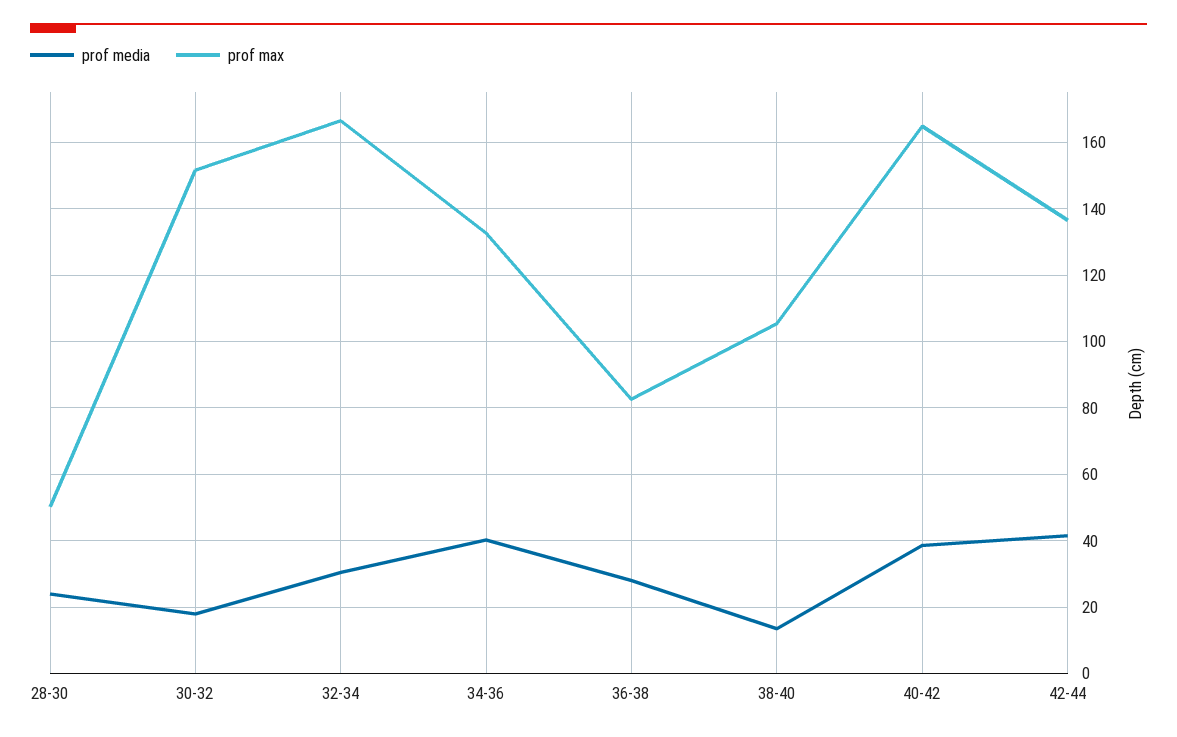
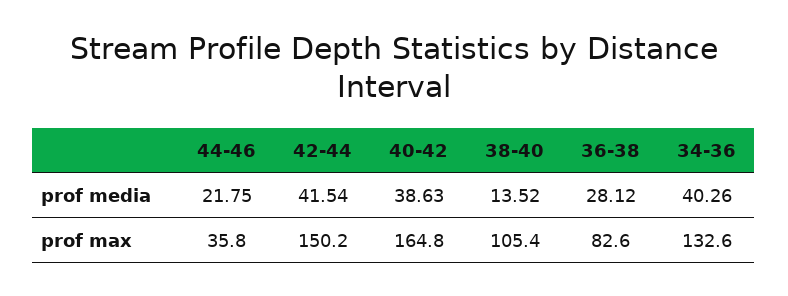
prof media, 28-30: 24 -> none
prof max, 28-30: 50 -> none
prof media, 30-32: 18 -> none
prof max, 30-32: 152 -> none
prof media, 32-34: 30 -> none
prof max, 32-34: 166 -> none
prof max, 42-44: 136 -> 150.2
prof media, 44-46: none -> 21.75
prof max, 44-46: none -> 35.8

